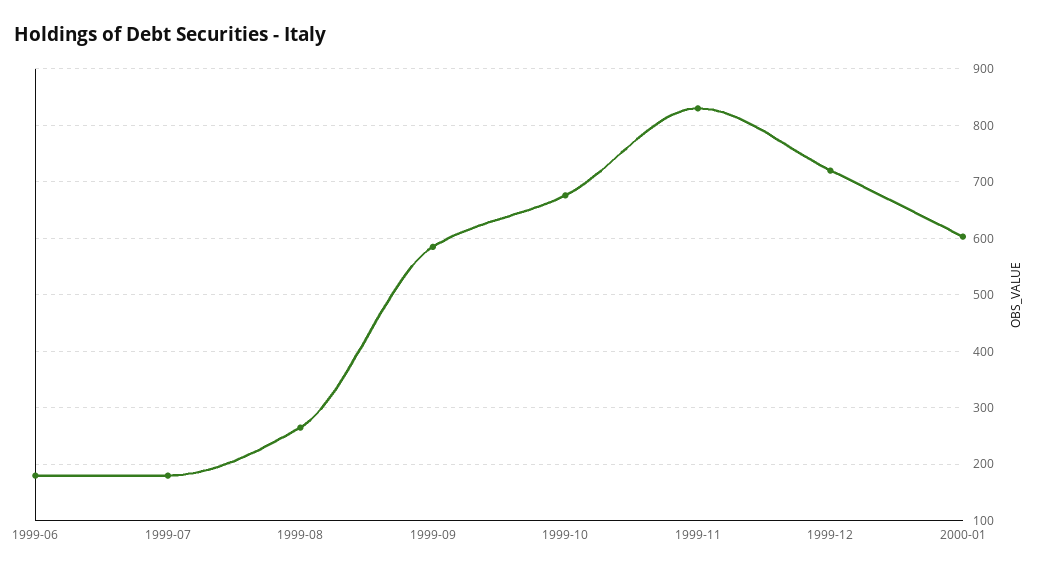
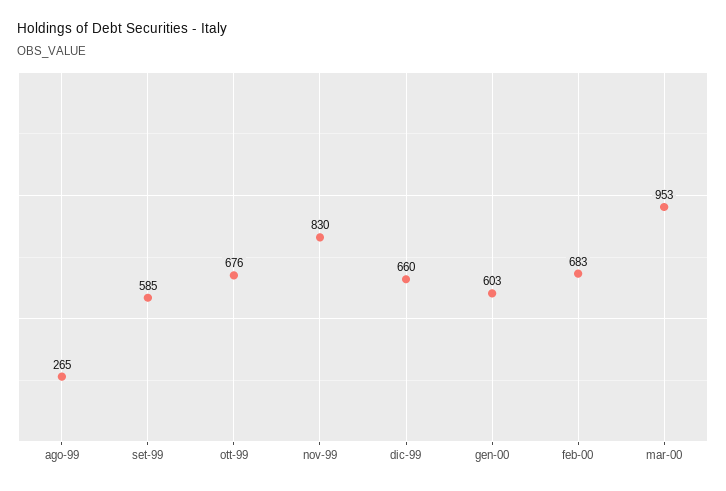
1999-06: 180 -> none
1999-07: 180 -> none
1999-12: 720 -> 660
feb-00: none -> 683
mar-00: none -> 953

